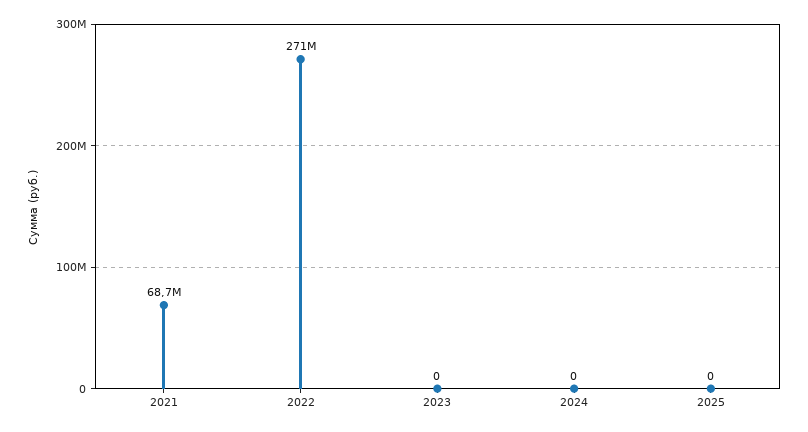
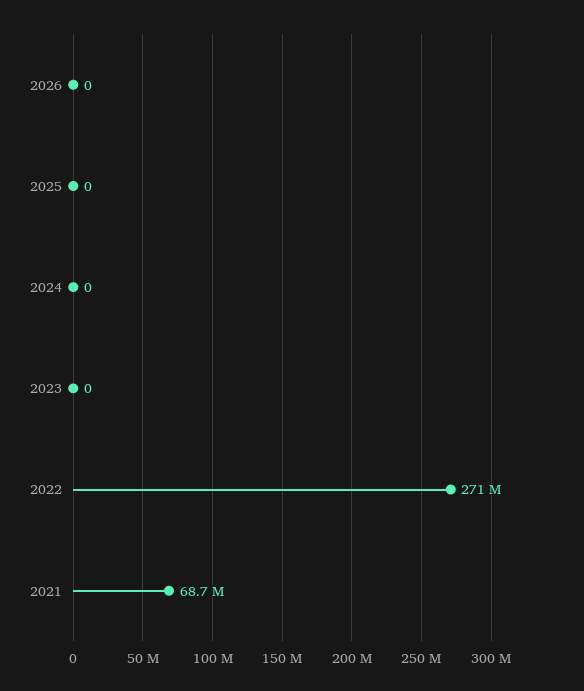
2026: none -> 0

